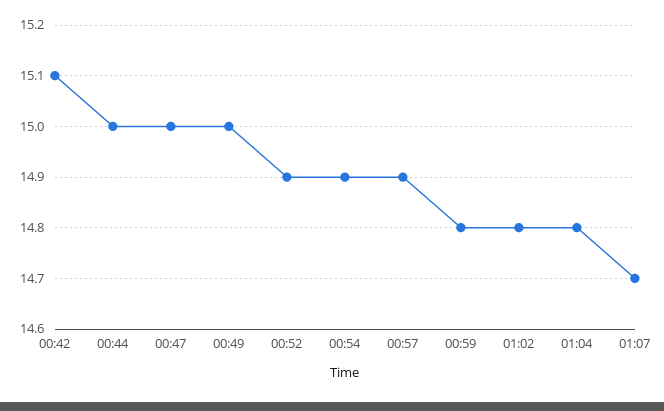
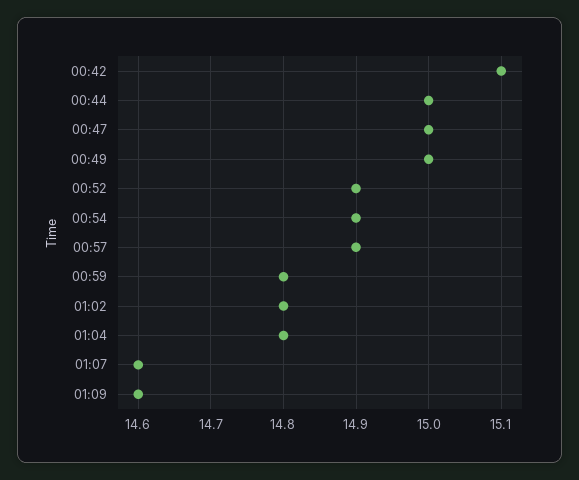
01:07: 14.7 -> 14.6
01:09: none -> 14.6

